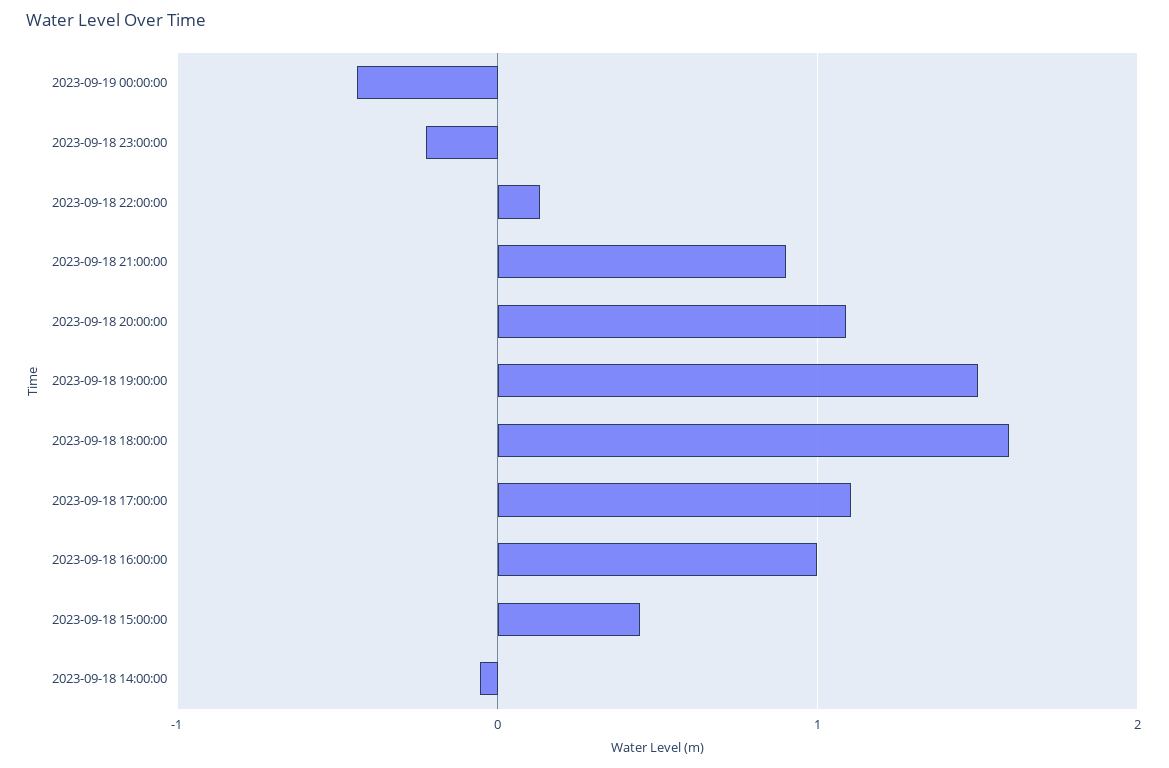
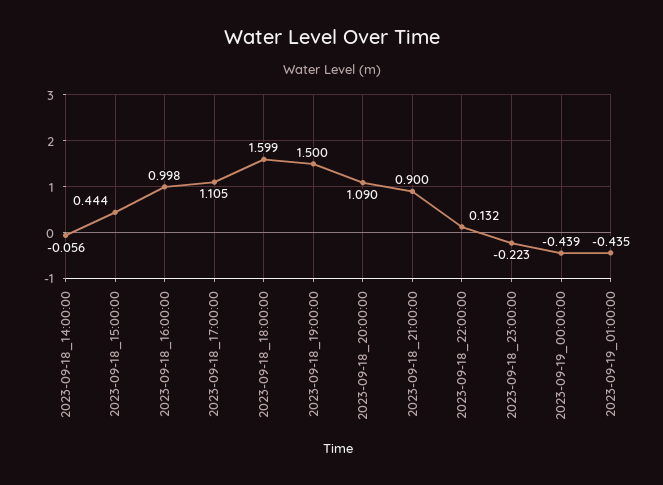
2023-09-19_01:00:00: none -> -0.435

